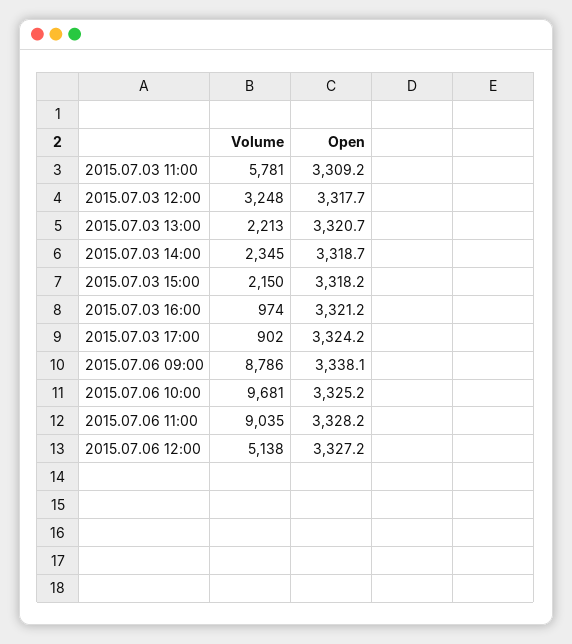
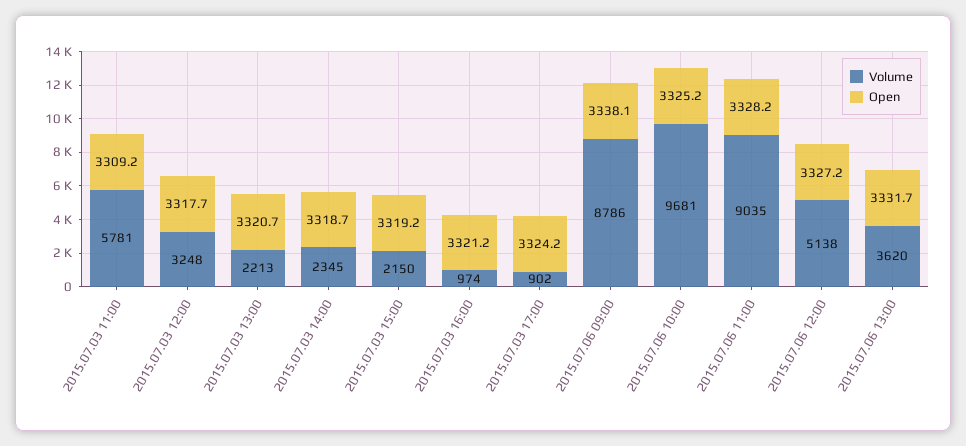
Open, 2015.07.03 15:00: 3318.2 -> 3319.2
Volume, 2015.07.06 13:00: none -> 3620
Open, 2015.07.06 13:00: none -> 3331.7

